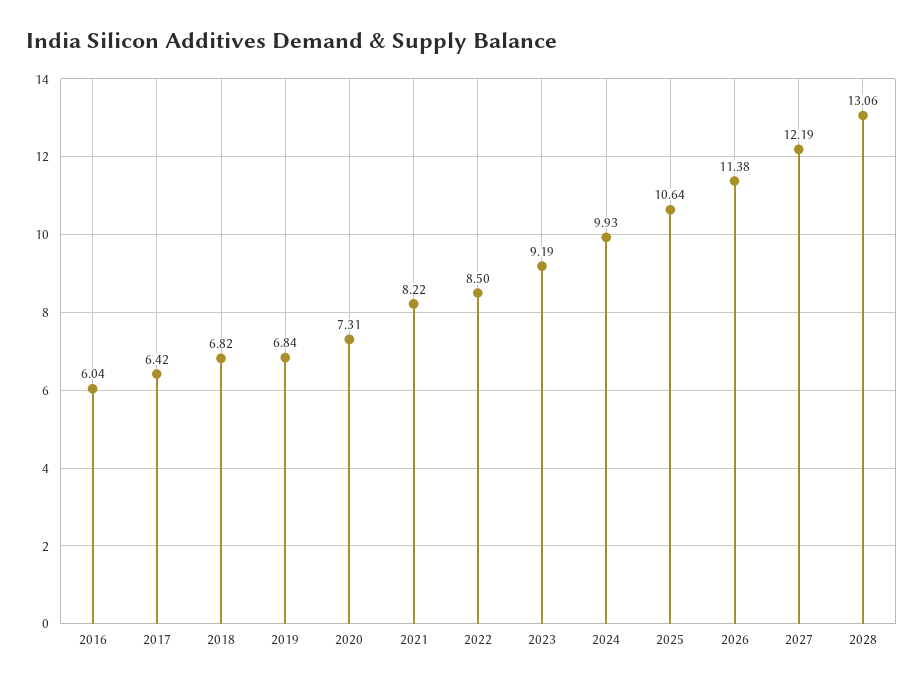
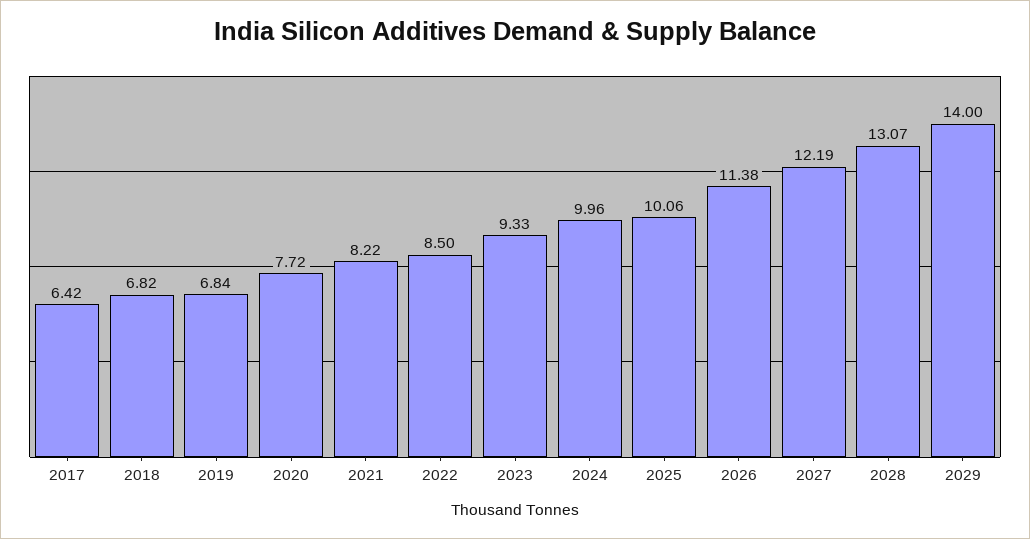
2016: 6.04 -> none
2020: 7.31 -> 7.72
2023: 9.19 -> 9.33
2024: 9.93 -> 9.96
2025: 10.64 -> 10.06
2028: 13.06 -> 13.07
2029: none -> 14

